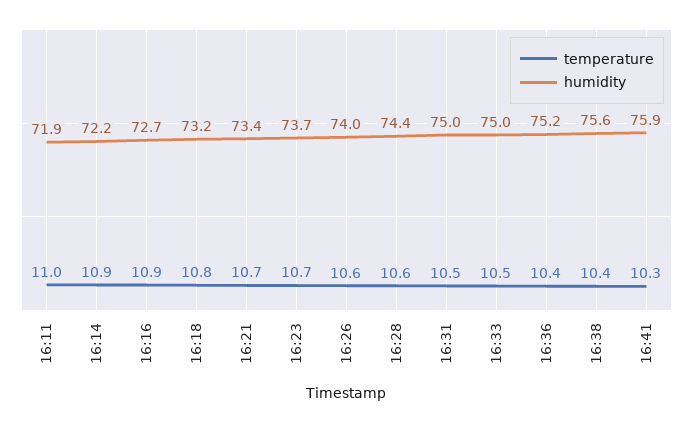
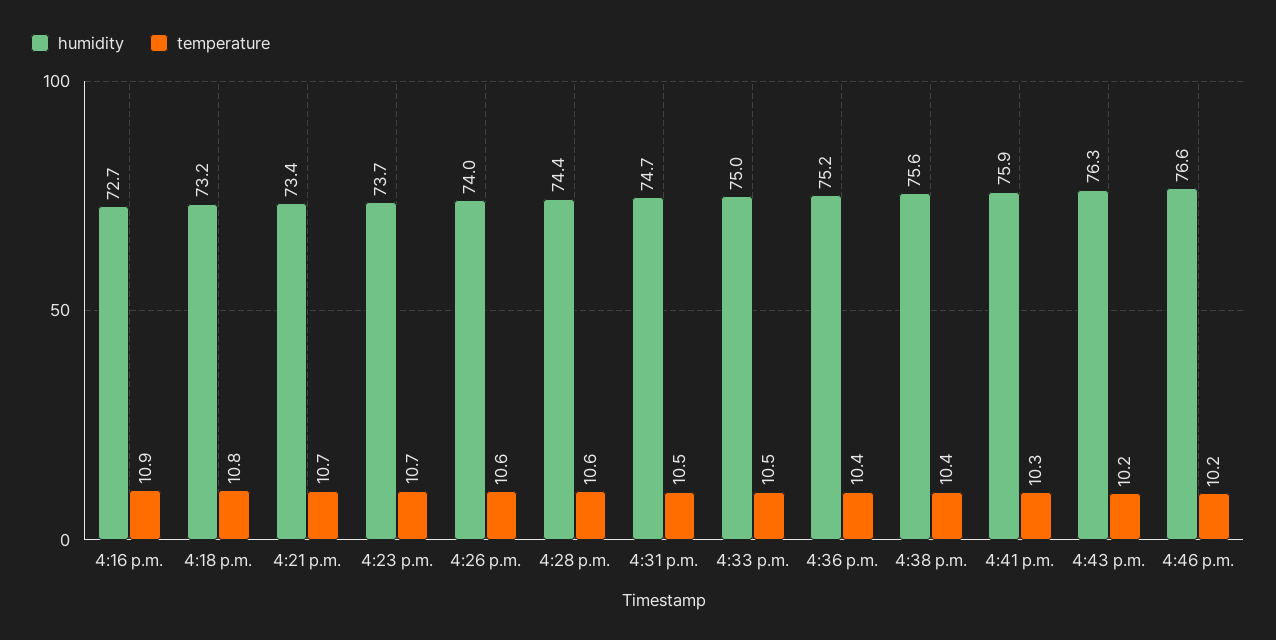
temperature, 16:11: 11 -> none
humidity, 16:11: 71.9 -> none
temperature, 16:14: 10.9 -> none
humidity, 16:14: 72.2 -> none
humidity, 16:31: 75 -> 74.7
humidity, 4:43 p.m.: none -> 76.3
temperature, 4:43 p.m.: none -> 10.2
humidity, 4:46 p.m.: none -> 76.6
temperature, 4:46 p.m.: none -> 10.2

